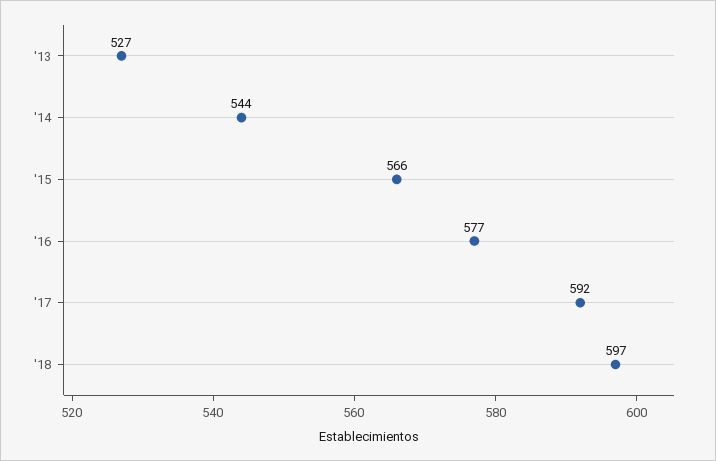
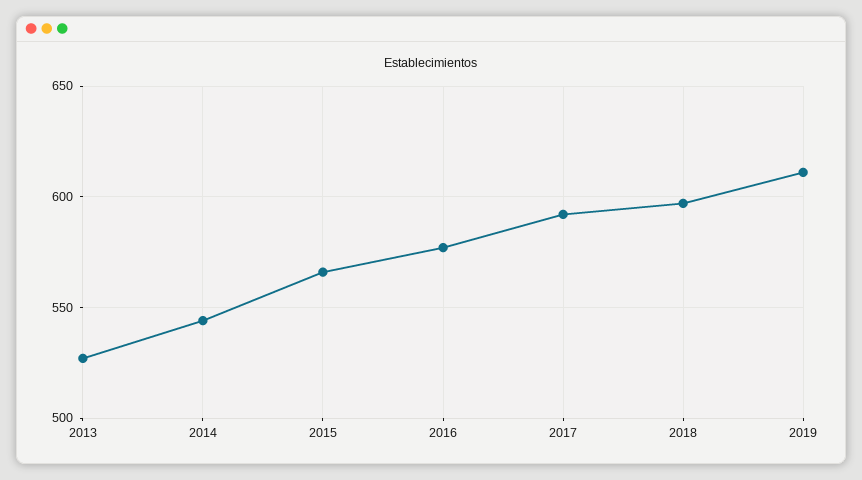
2019: none -> 610

